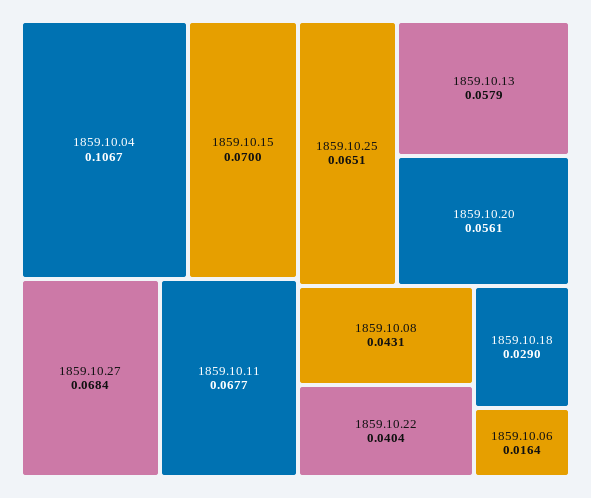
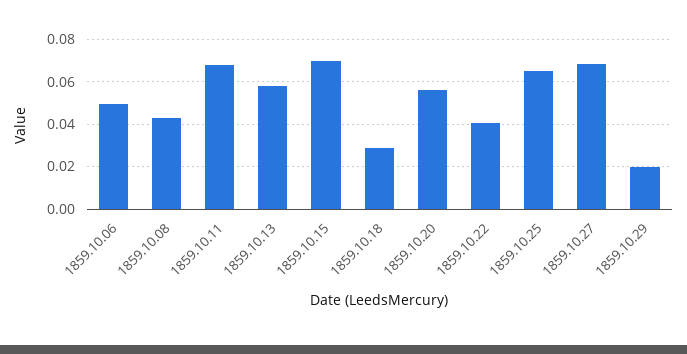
1859.10.04: 0.1067 -> none
1859.10.06: 0.0164 -> 0.05
1859.10.29: none -> 0.02

